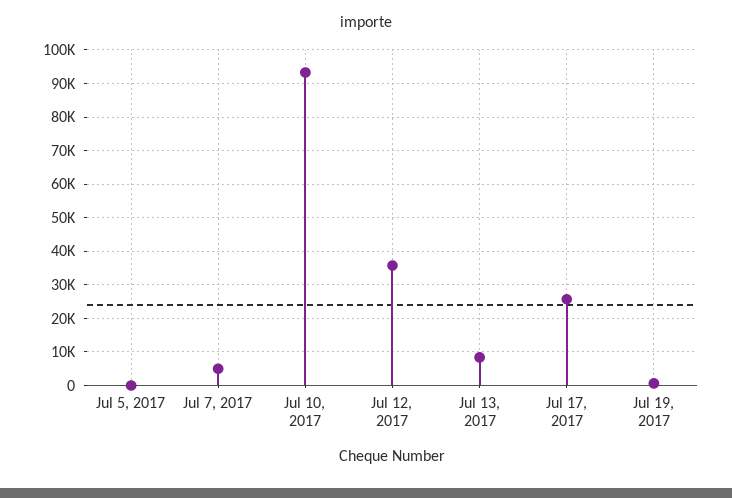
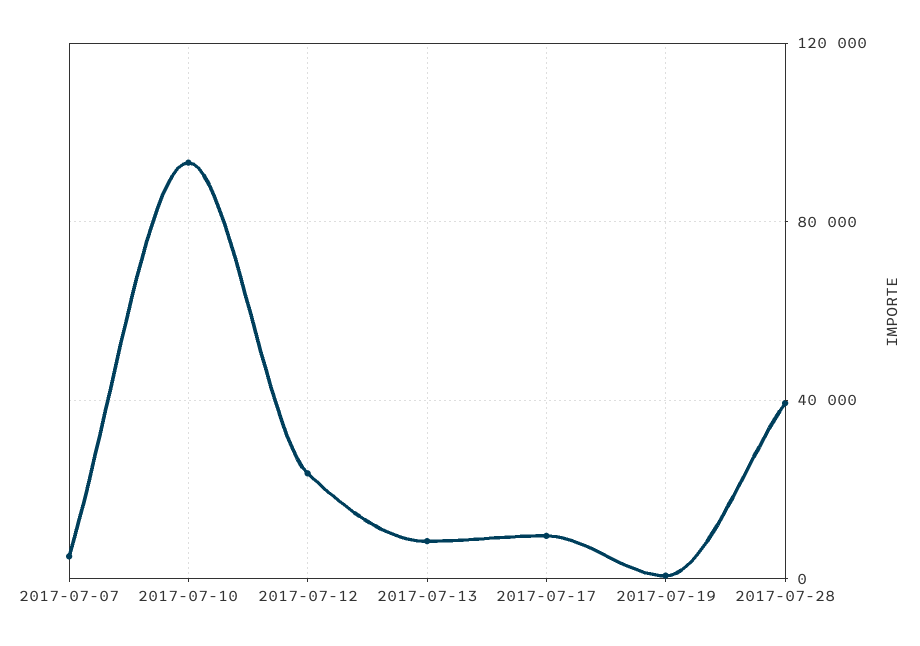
Jul 5, 2017: 0 -> none
Jul 12, 2017: 36000 -> 25000
Jul 17, 2017: 26000 -> 10000
2017-07-28: none -> 40000

